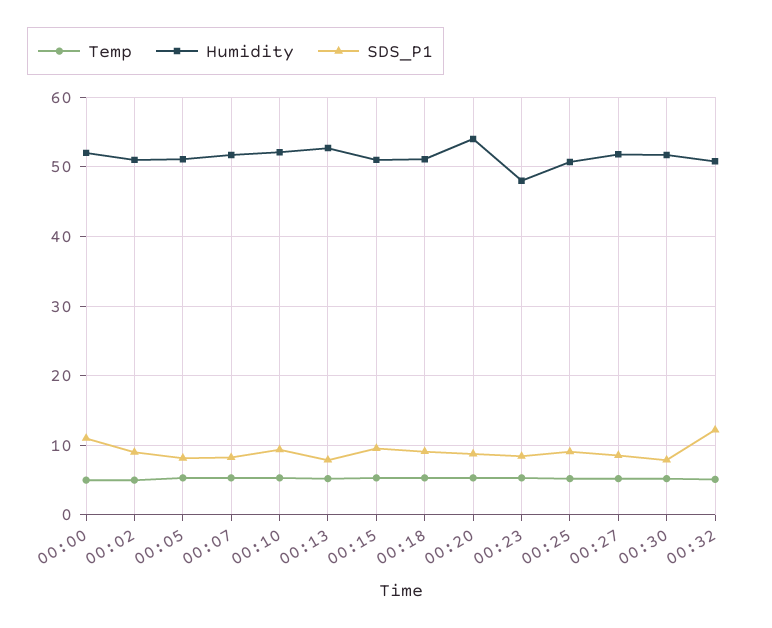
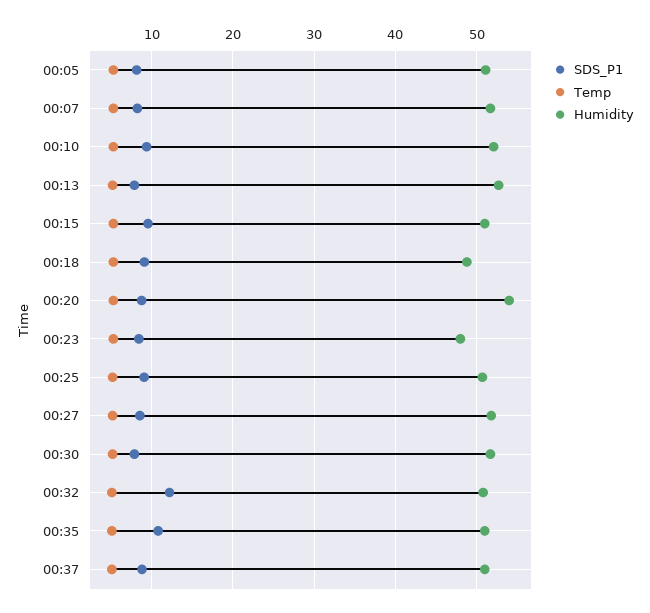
Temp, 00:00: 5 -> none
Humidity, 00:00: 52 -> none
SDS_P1, 00:00: 11 -> none
Temp, 00:02: 5 -> none
Humidity, 00:02: 51 -> none
SDS_P1, 00:02: 9 -> none
Humidity, 00:18: 51 -> 49
SDS_P1, 00:35: none -> 11
Temp, 00:35: none -> 5
Humidity, 00:35: none -> 51
SDS_P1, 00:37: none -> 9
Temp, 00:37: none -> 5
Humidity, 00:37: none -> 51

